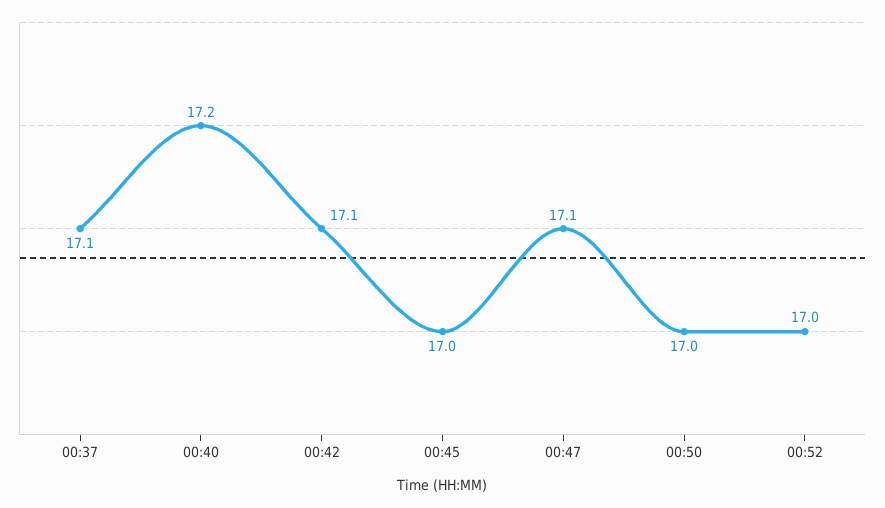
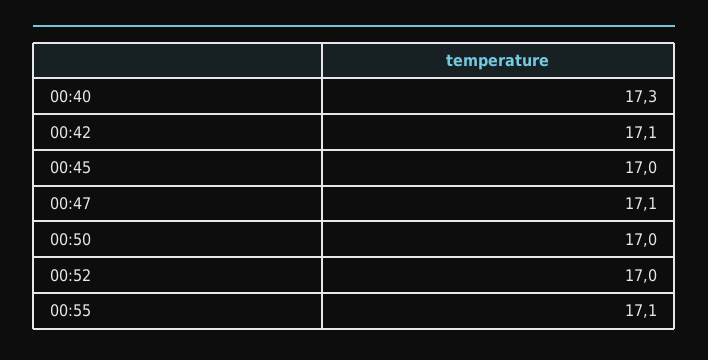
00:37: 17.1 -> none
00:40: 17.2 -> 17.3
00:55: none -> 17.1

